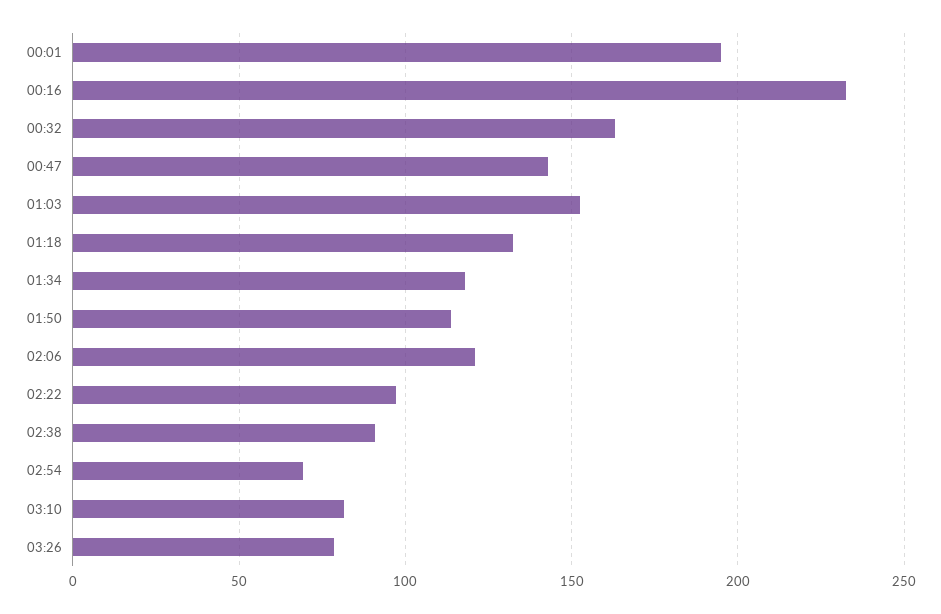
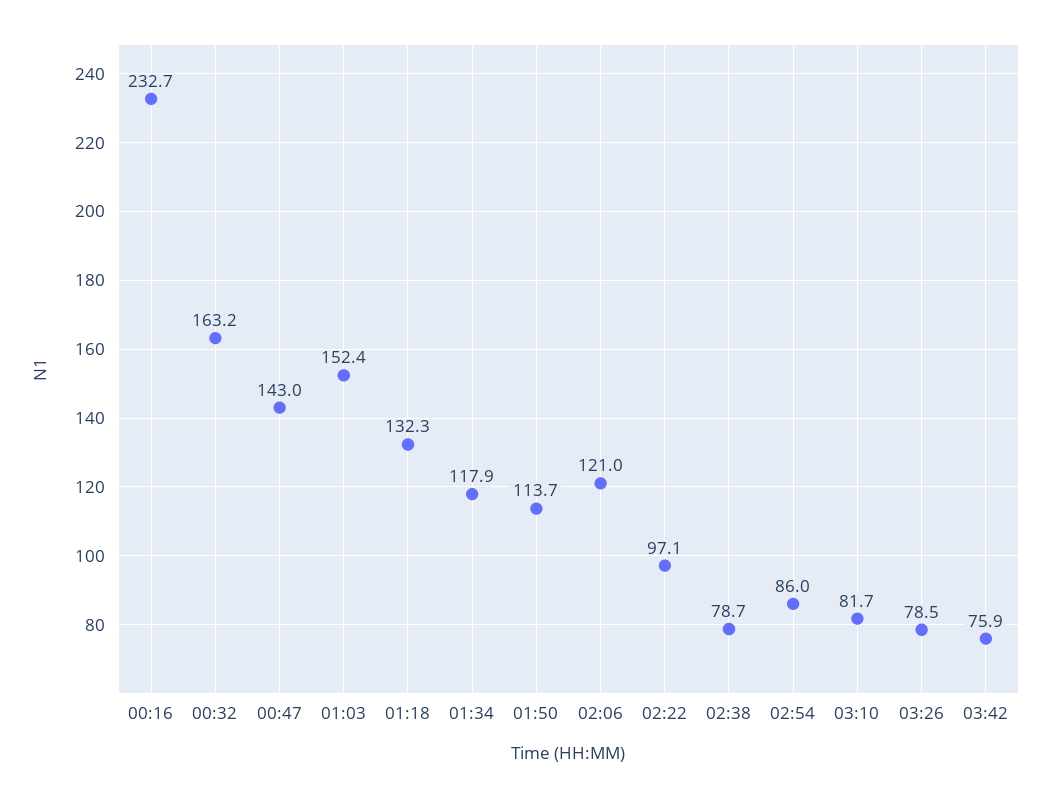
00:01: 195 -> none
02:38: 90 -> 78.7
02:54: 70 -> 86
03:42: none -> 75.9

